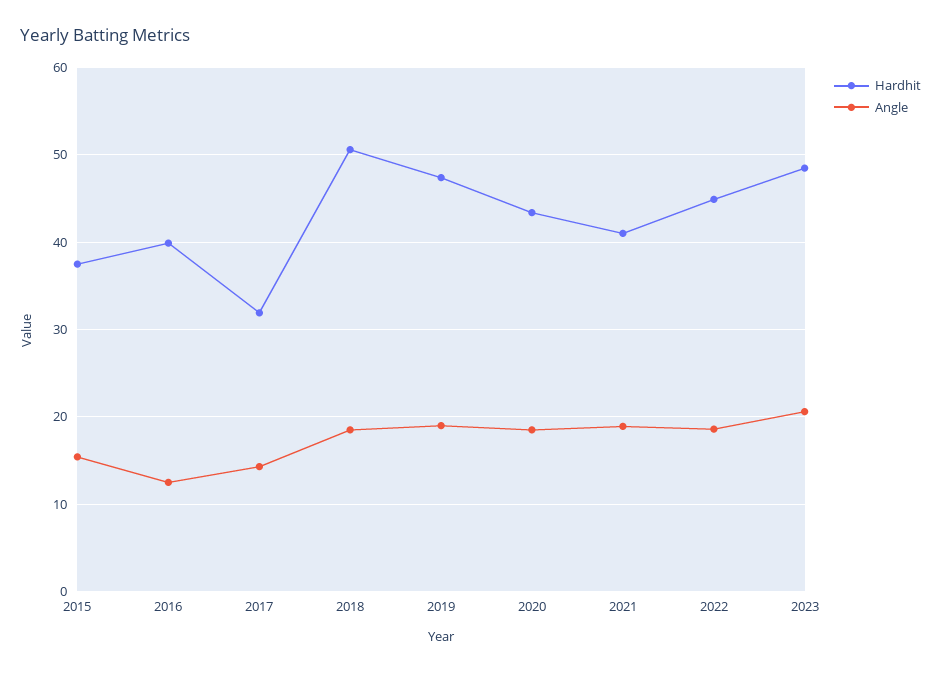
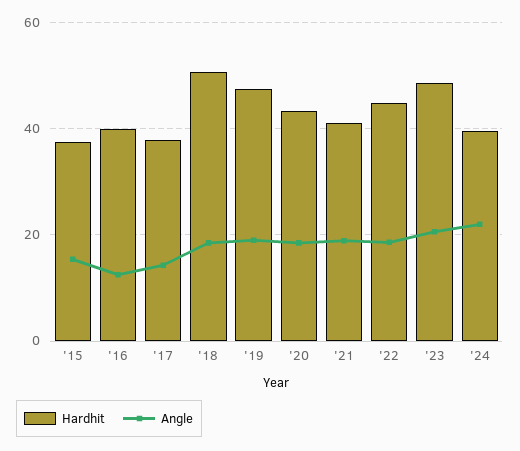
Hardhit, 2017: 32 -> 38
Hardhit, '24: none -> 40
Angle, '24: none -> 22

